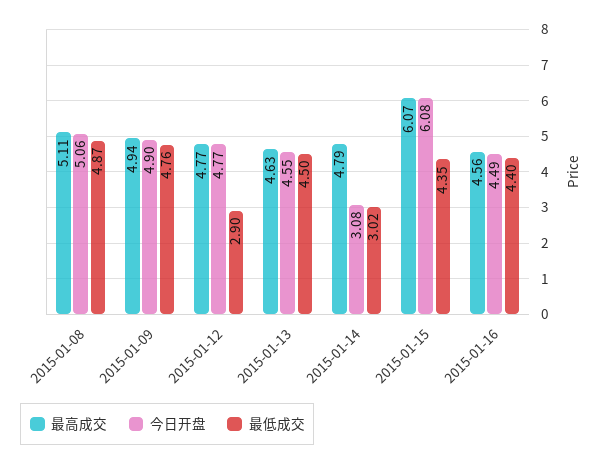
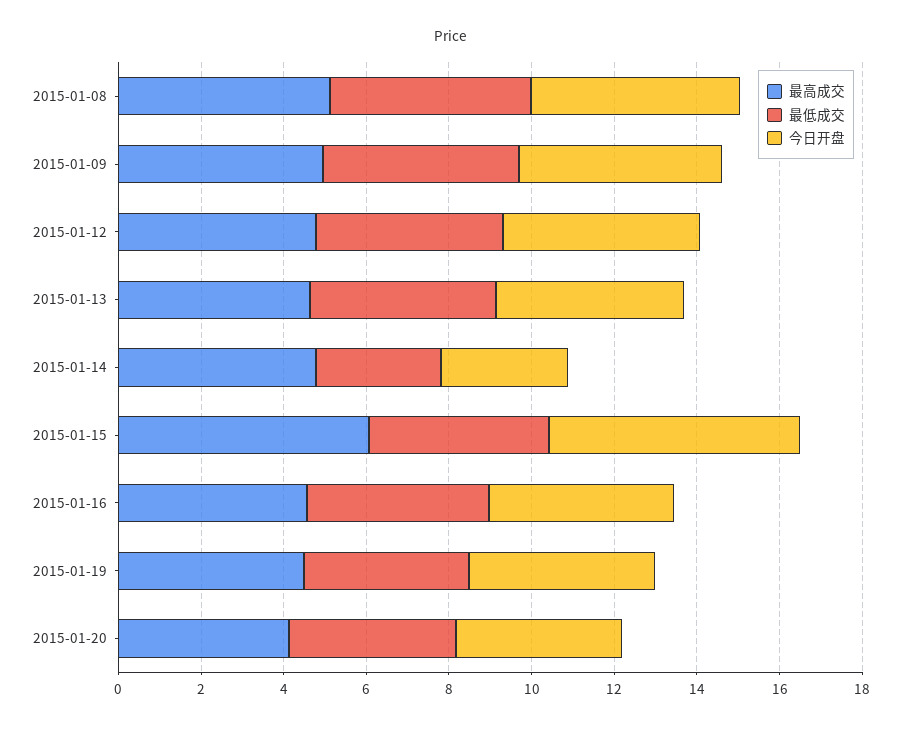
最低成交, 2015-01-12: 2.9 -> 4.5
最高成交, 2015-01-19: none -> 4.5
最低成交, 2015-01-19: none -> 4
今日开盘, 2015-01-19: none -> 4.5
最高成交, 2015-01-20: none -> 4
最低成交, 2015-01-20: none -> 4
今日开盘, 2015-01-20: none -> 4

